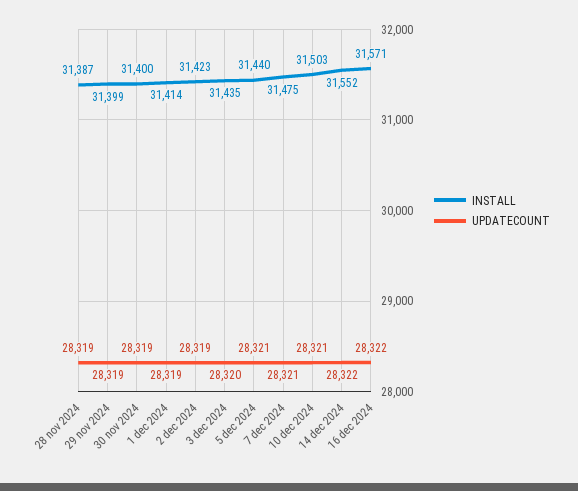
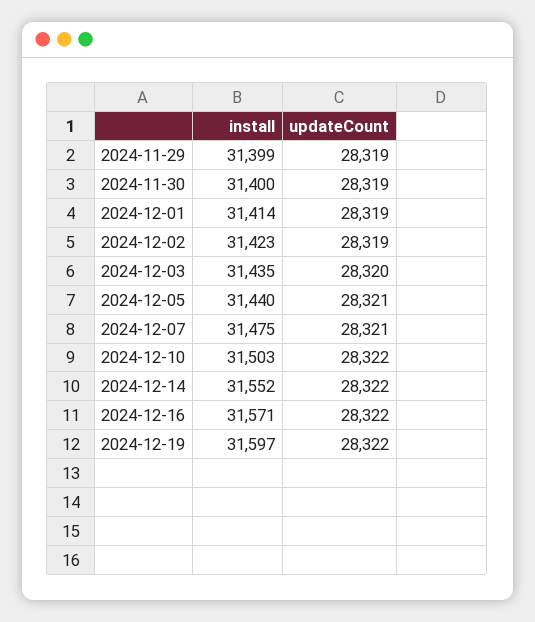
INSTALL, 28 nov 2024: 31387 -> none
UPDATECOUNT, 28 nov 2024: 28319 -> none
UPDATECOUNT, 10 dec 2024: 28321 -> 28322
INSTALL, 2024-12-19: none -> 31597
UPDATECOUNT, 2024-12-19: none -> 28322

